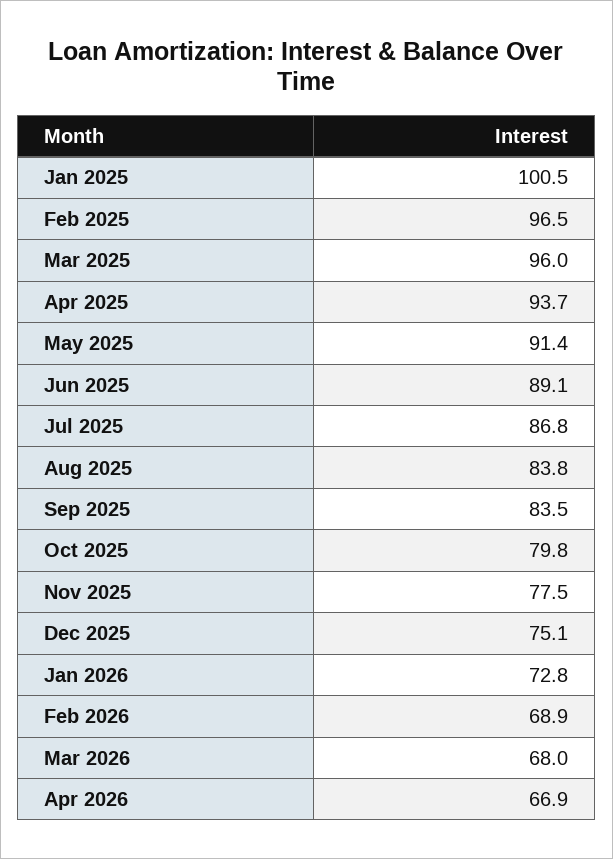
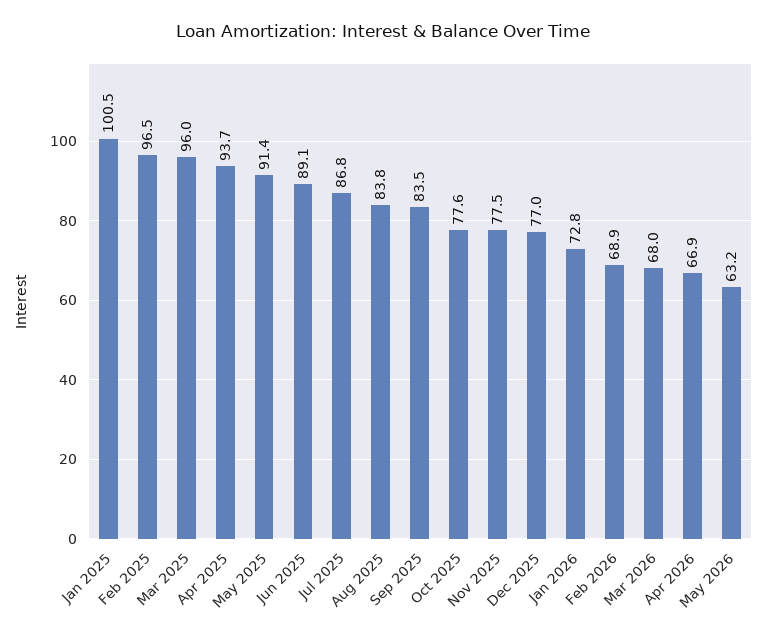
Oct 2025: 79.8 -> 77.6
Dec 2025: 75.1 -> 77
May 2026: none -> 63.2

